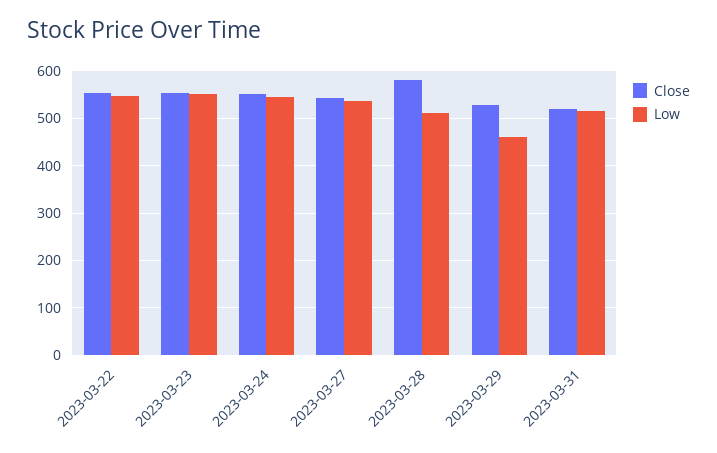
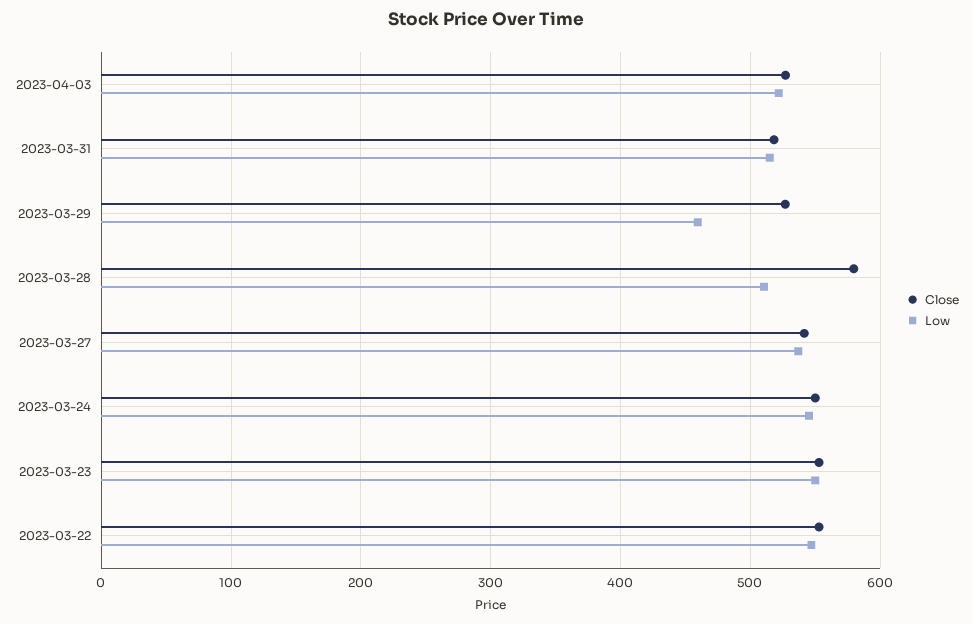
Close, 2023-04-03: none -> 530
Low, 2023-04-03: none -> 520

